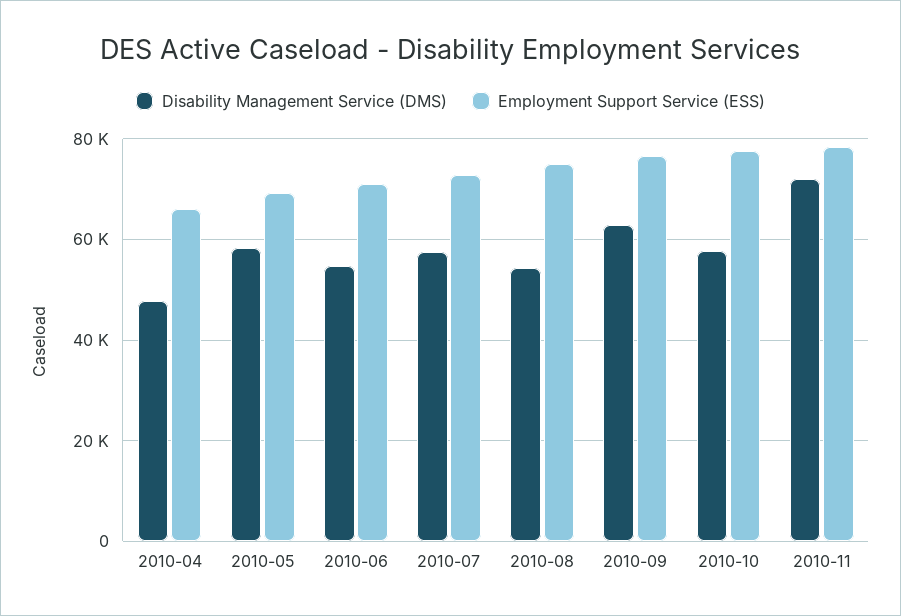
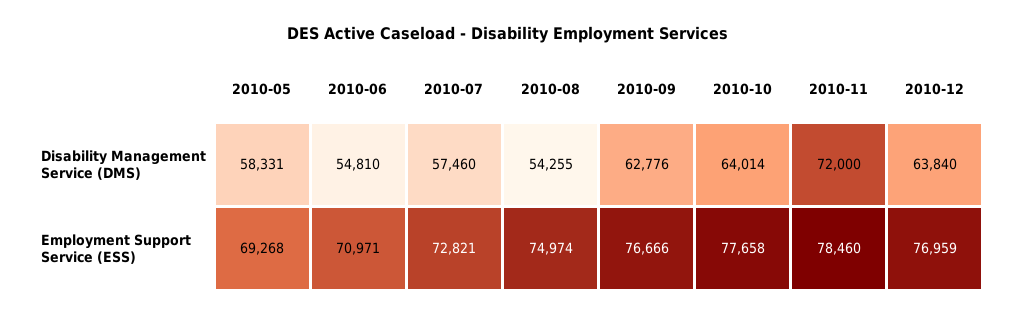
Disability Management Service (DMS), 2010-04: 48000 -> none
Employment Support Service (ESS), 2010-04: 66000 -> none
Disability Management Service (DMS), 2010-10: 58000 -> 64014
Disability Management Service (DMS), 2010-12: none -> 63840
Employment Support Service (ESS), 2010-12: none -> 76959

